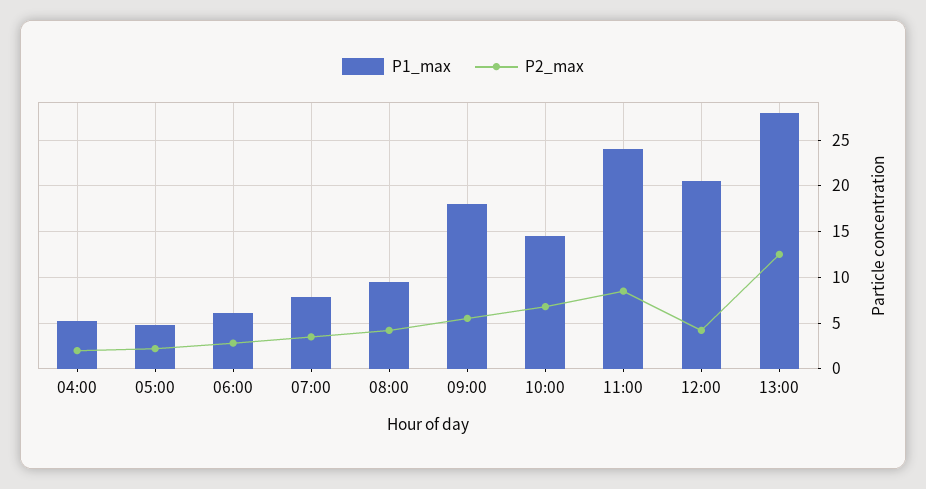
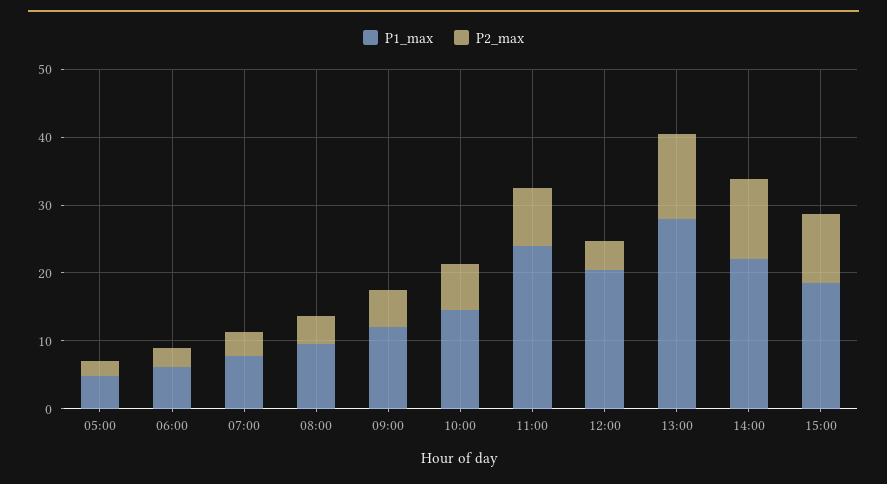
P1_max, 04:00: 5 -> none
P2_max, 04:00: 2 -> none
P1_max, 09:00: 18 -> 12
P1_max, 14:00: none -> 22
P2_max, 14:00: none -> 12
P1_max, 15:00: none -> 18
P2_max, 15:00: none -> 10

